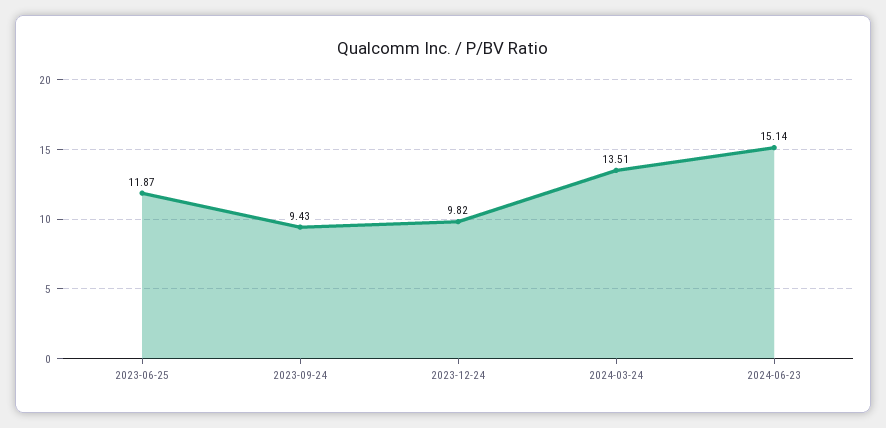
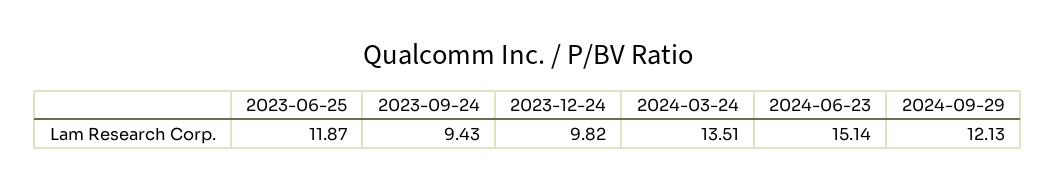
2024-09-29: none -> 12.13

